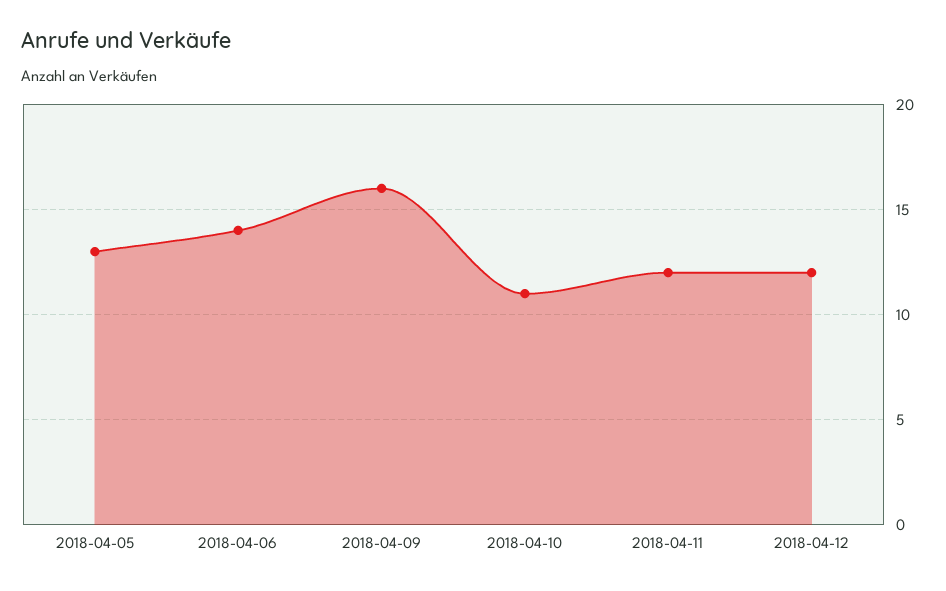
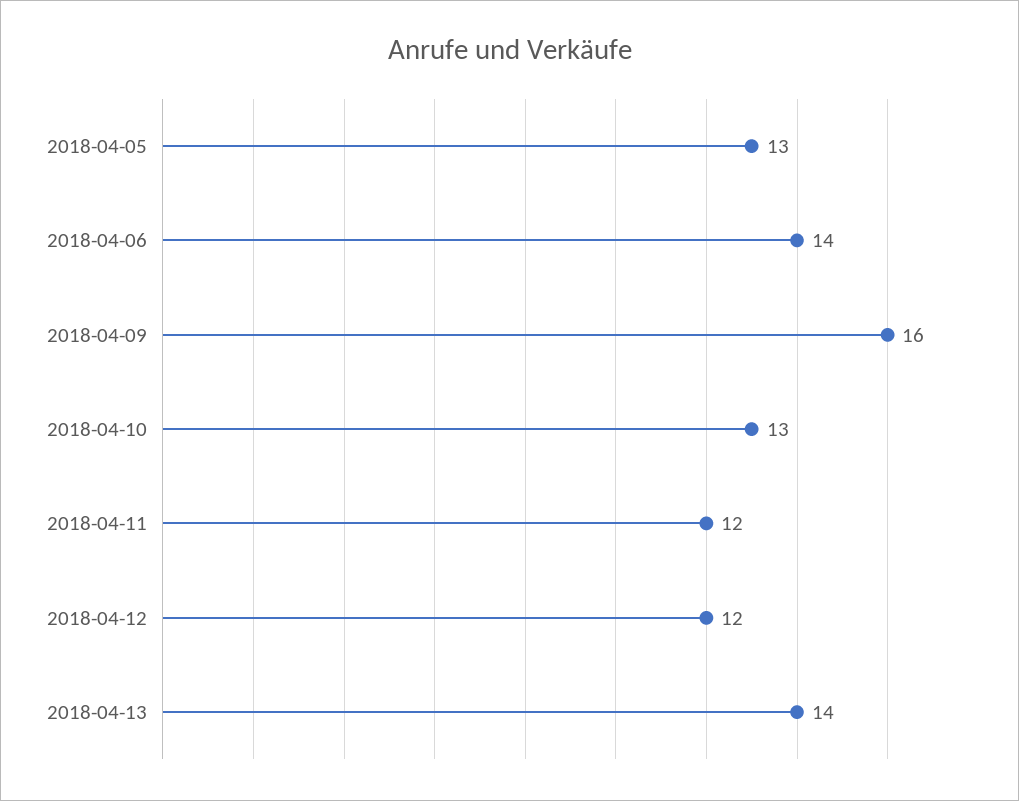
2018-04-10: 11 -> 13
2018-04-13: none -> 14

